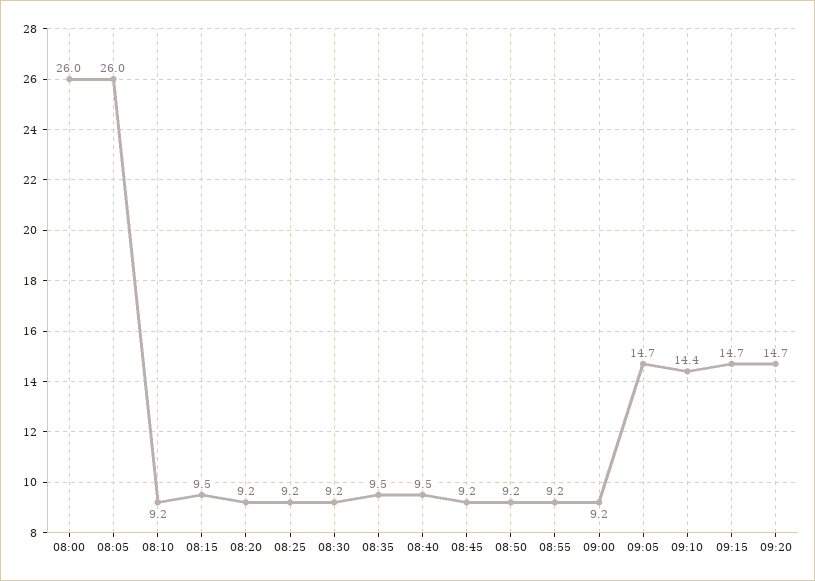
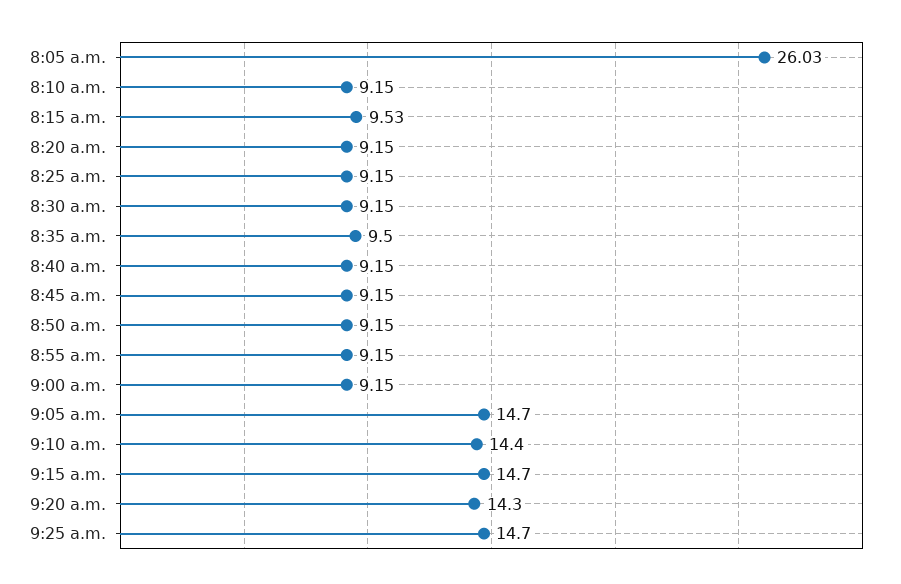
08:00: 26 -> none
08:40: 9.5 -> 9.15
09:20: 14.7 -> 14.3
9:25 a.m.: none -> 14.7

